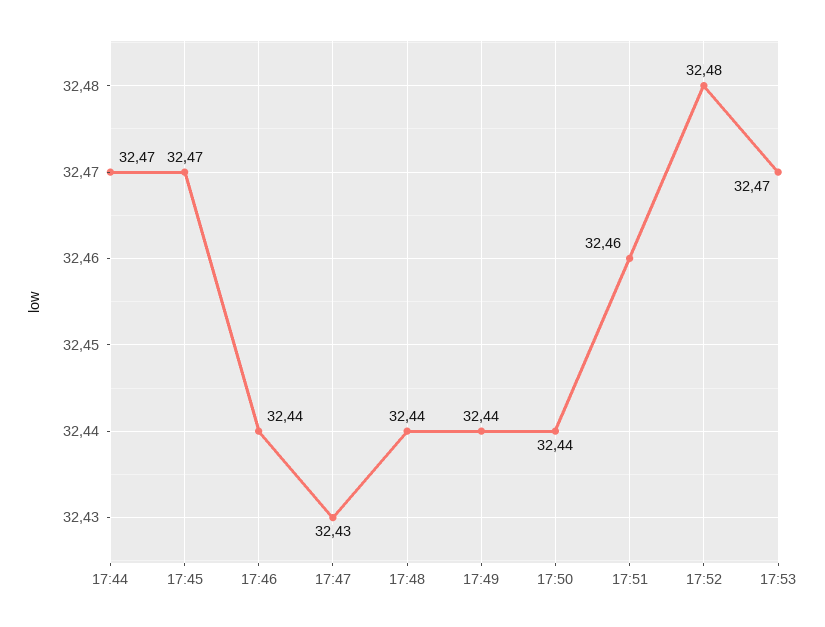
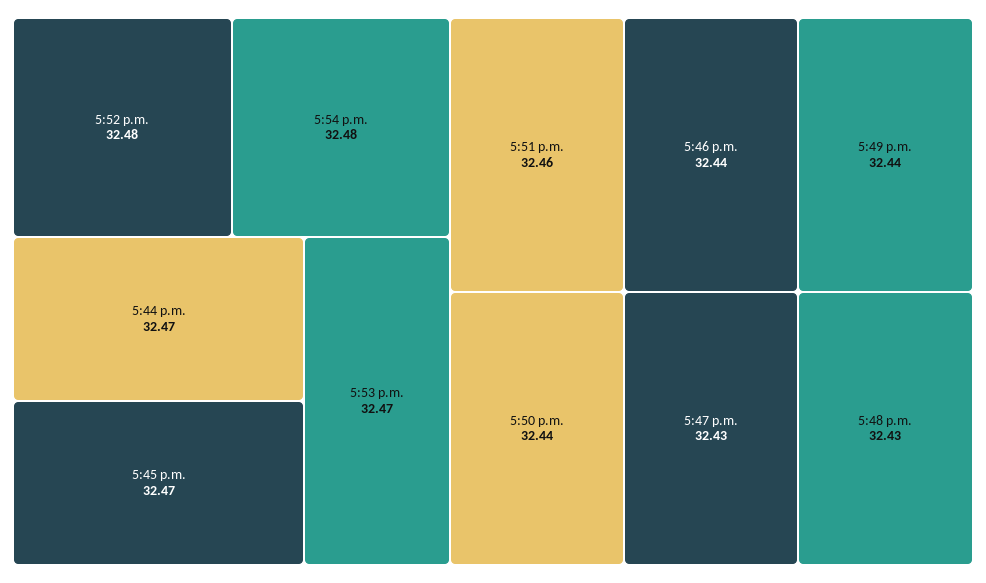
17:48: 32.44 -> 32.43
5:54 p.m.: none -> 32.48

